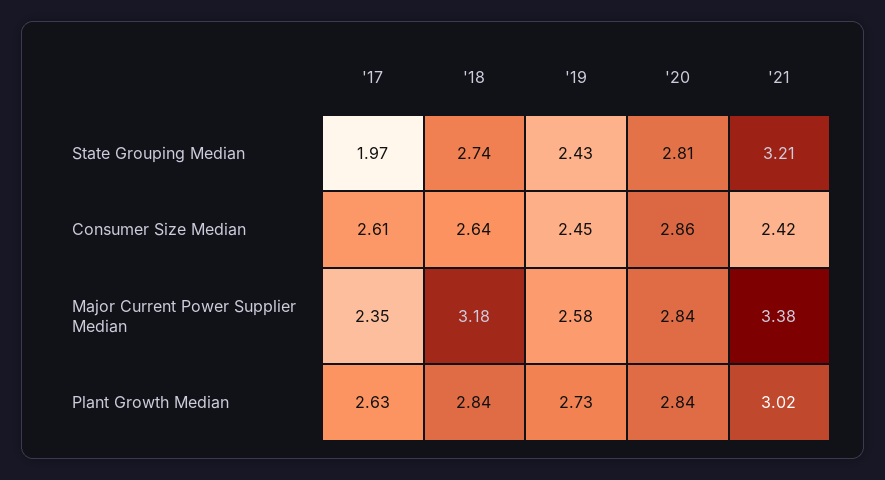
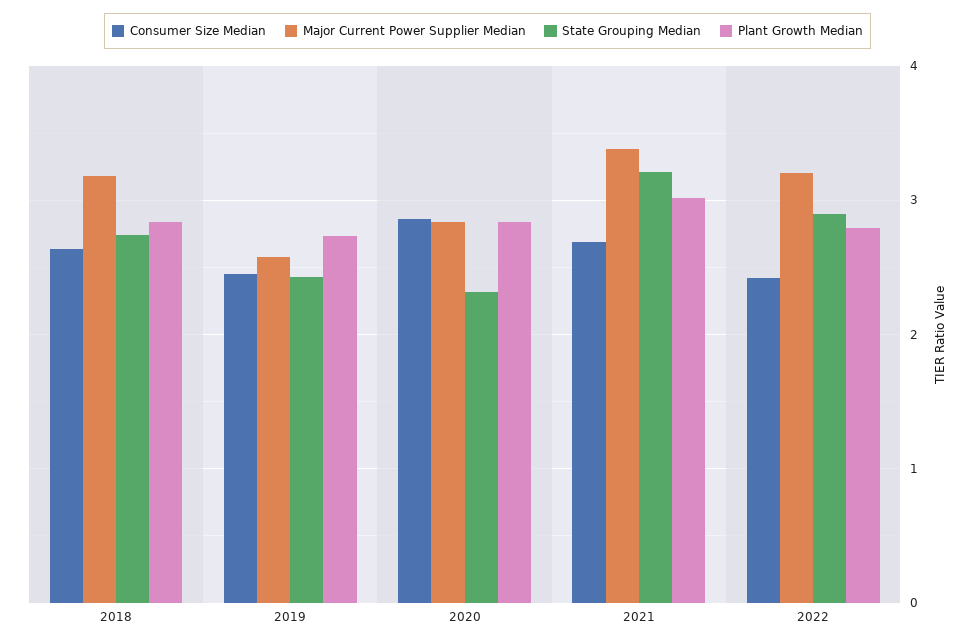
State Grouping Median, '17: 1.97 -> none
State Grouping Median, '20: 2.81 -> 2.3
Consumer Size Median, '17: 2.61 -> none
Consumer Size Median, '21: 2.42 -> 2.7
Major Current Power Supplier Median, '17: 2.35 -> none
Plant Growth Median, '17: 2.63 -> none
Consumer Size Median, 2022: none -> 2.4
Major Current Power Supplier Median, 2022: none -> 3.2
State Grouping Median, 2022: none -> 2.9
Plant Growth Median, 2022: none -> 2.8

